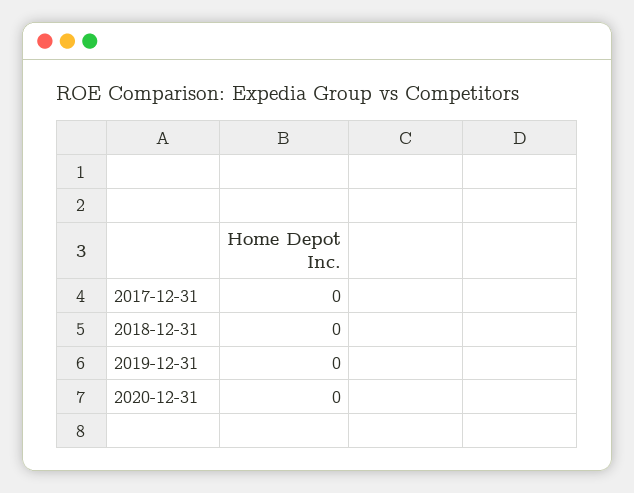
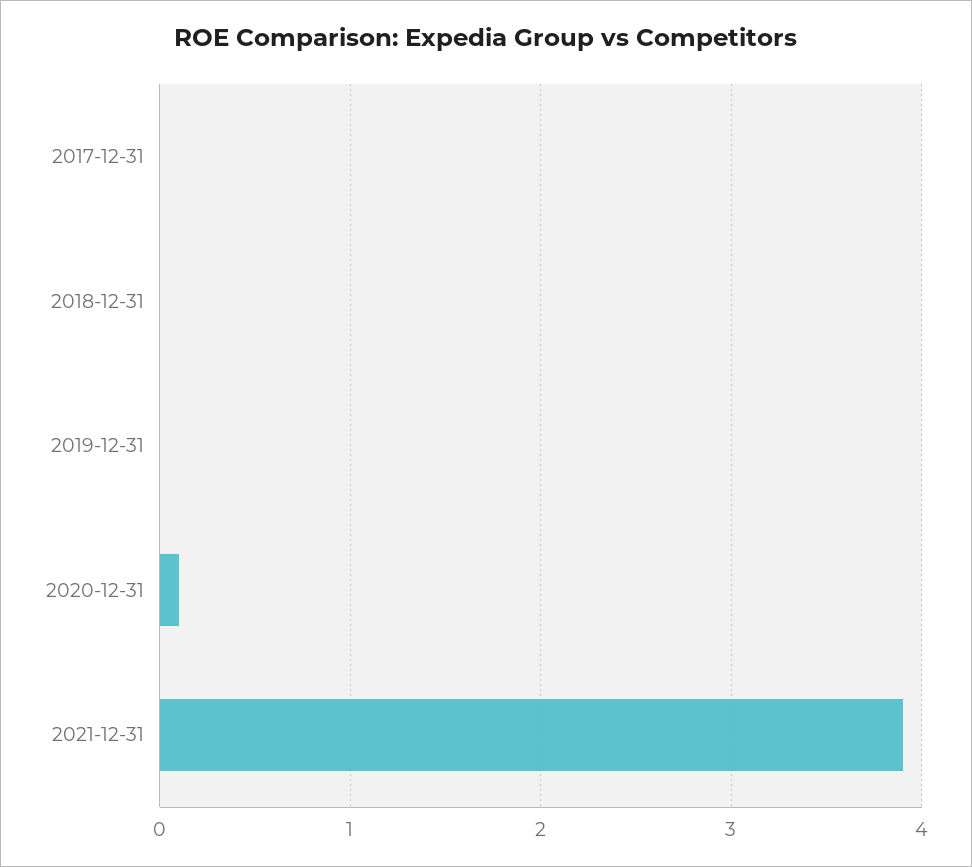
2020-12-31: 0 -> 0.1
2021-12-31: none -> 3.9

